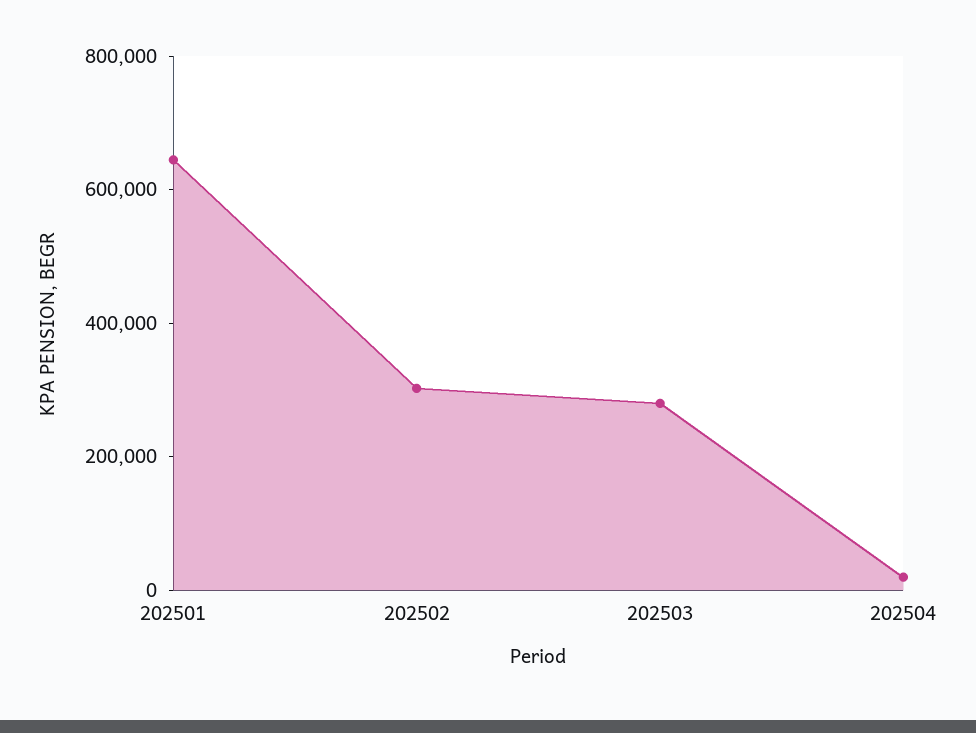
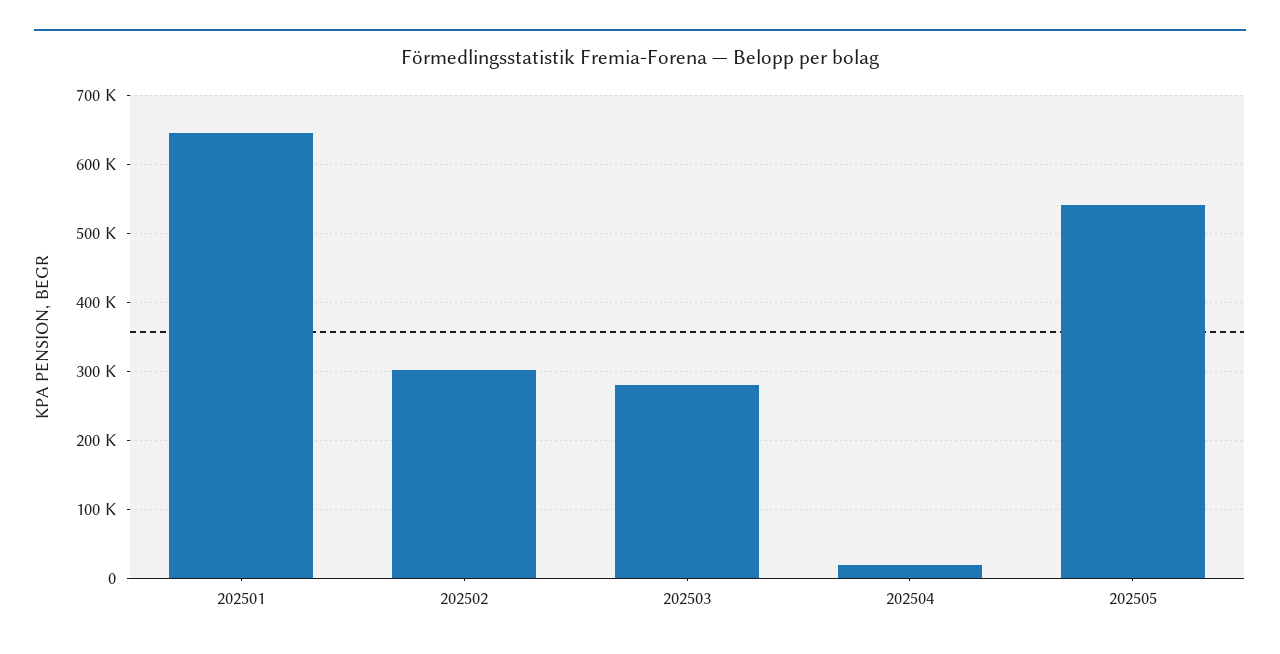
202505: none -> 540000

